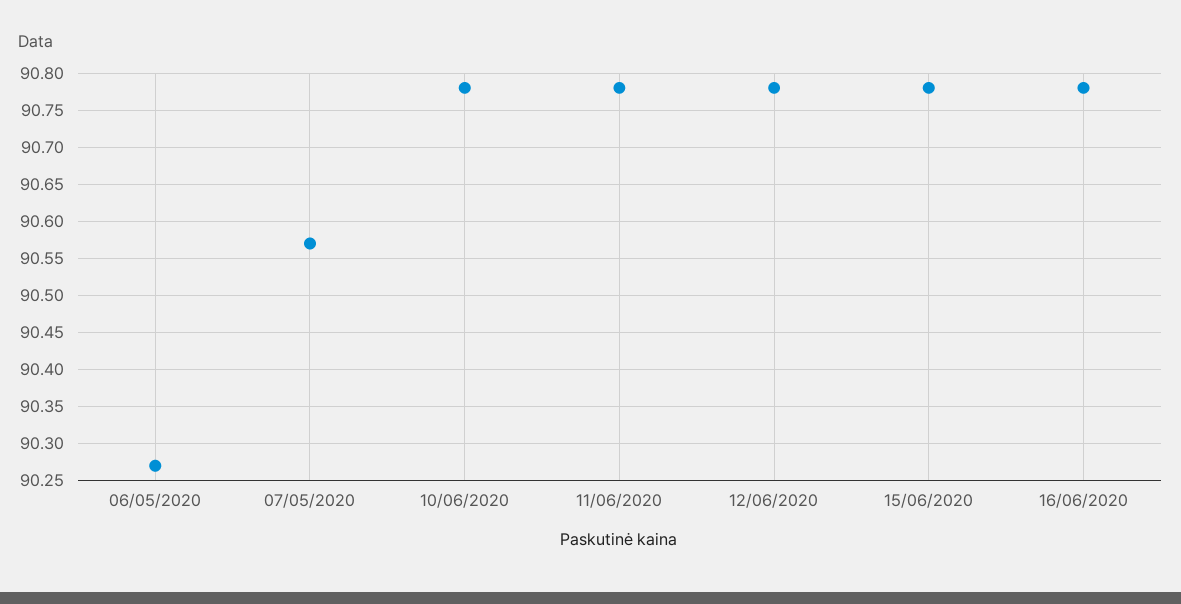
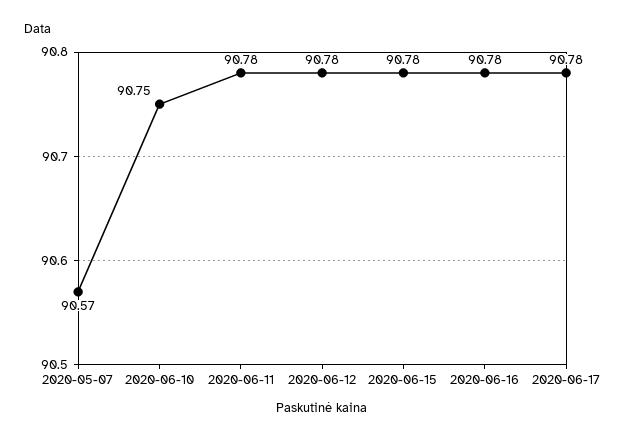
06/05/2020: 90.27 -> none
10/06/2020: 90.78 -> 90.75
2020-06-17: none -> 90.78

